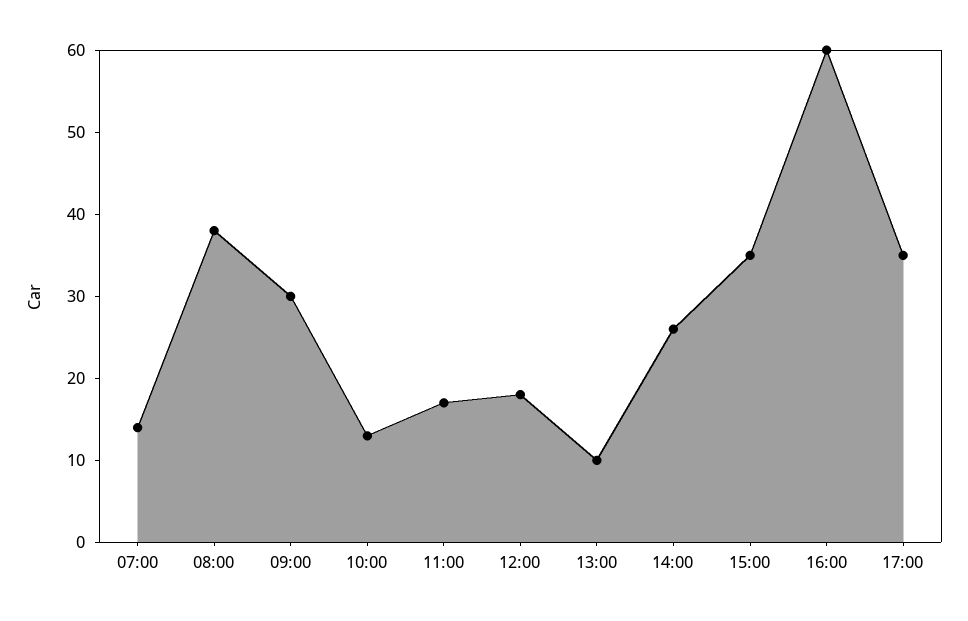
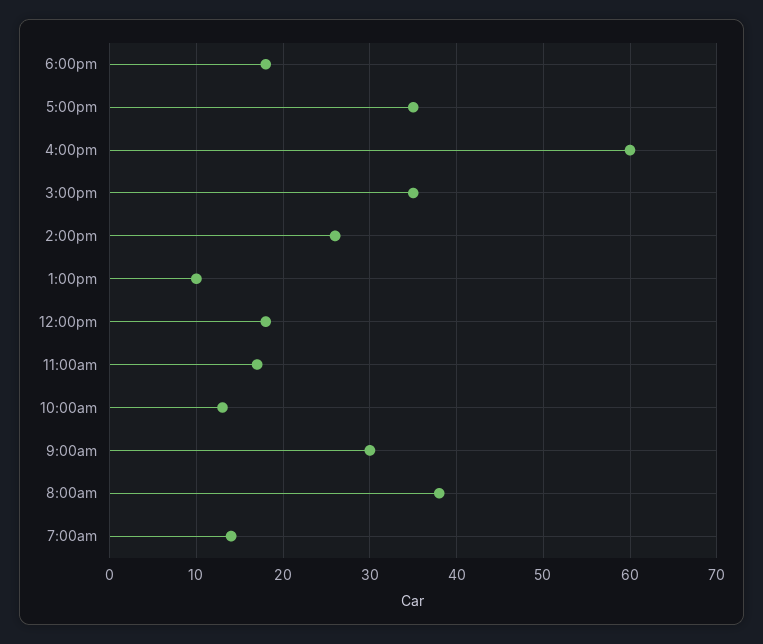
6:00pm: none -> 18

